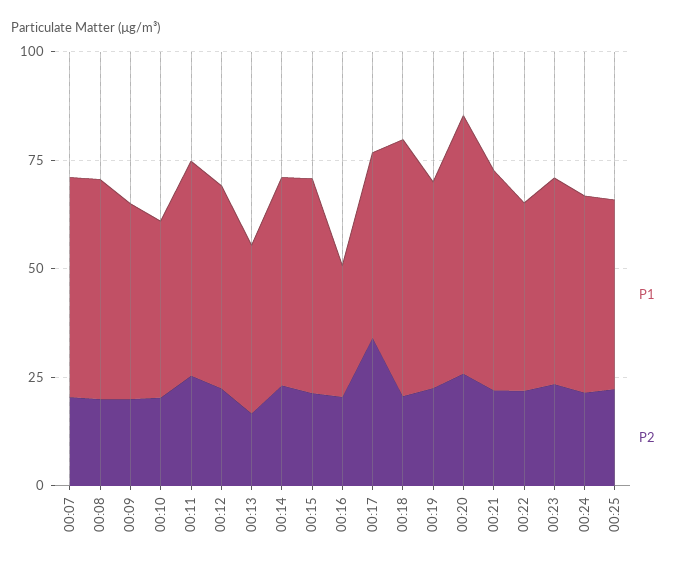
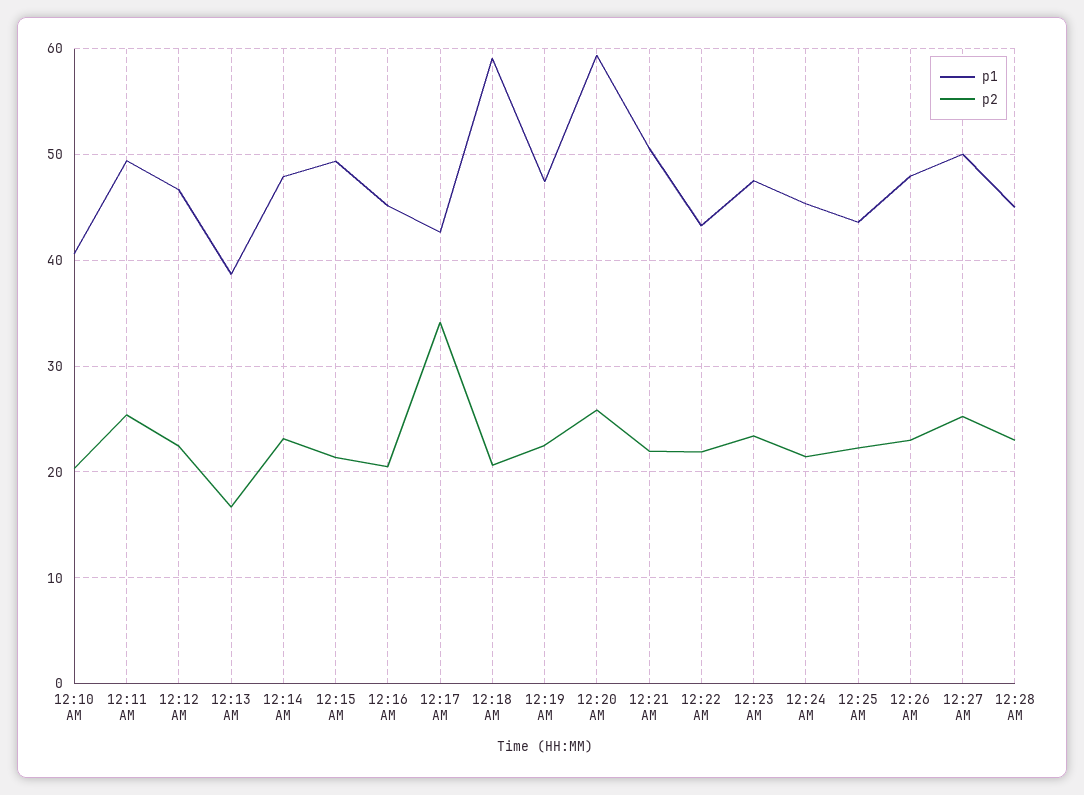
P1, 00:07: 50 -> none
P2, 00:07: 20 -> none
P1, 00:08: 50 -> none
P2, 00:08: 20 -> none
P1, 00:09: 45 -> none
P2, 00:09: 20 -> none
P1, 00:16: 30 -> 45
P1, 12:26 AM: none -> 48
P2, 12:26 AM: none -> 23
P1, 12:27 AM: none -> 50
P2, 12:27 AM: none -> 25
P1, 12:28 AM: none -> 45
P2, 12:28 AM: none -> 23

